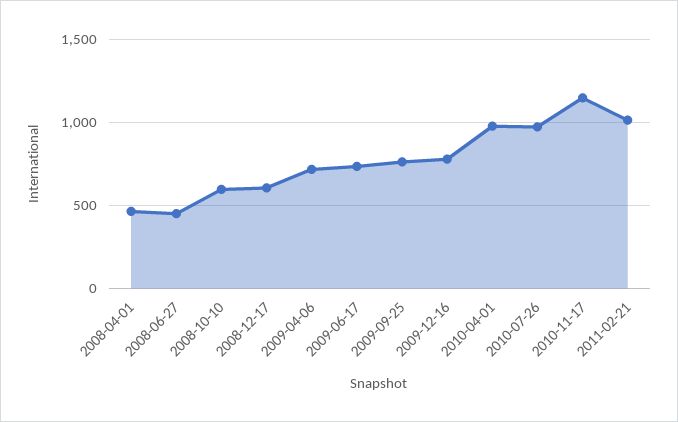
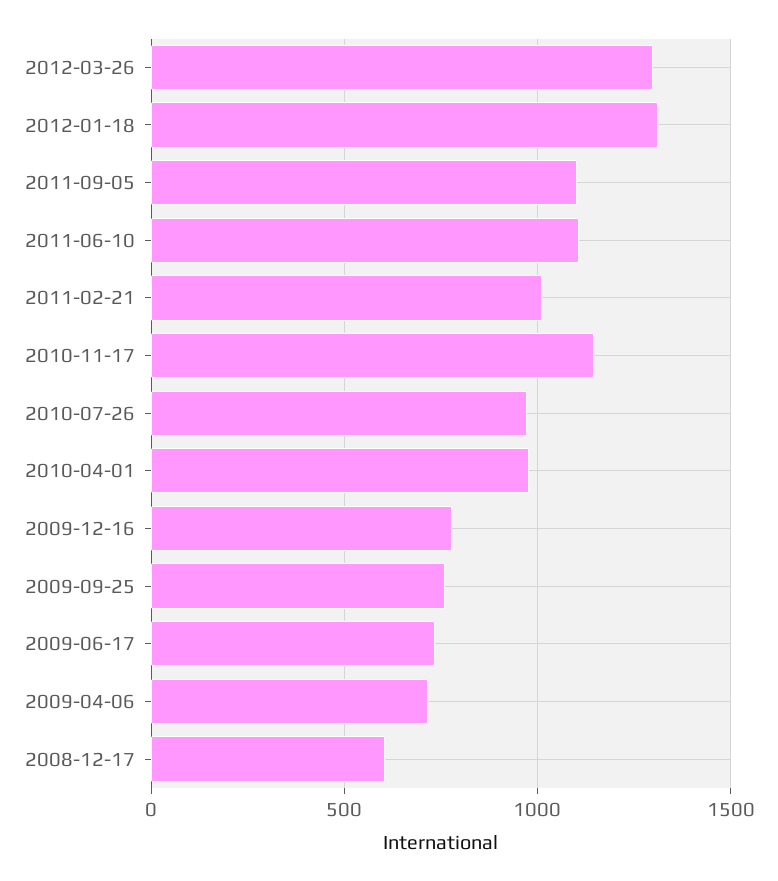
2008-04-01: 450 -> none
2008-06-27: 450 -> none
2008-10-10: 600 -> none
2012-03-26: none -> 1300
2012-01-18: none -> 1300
2011-09-05: none -> 1100
2011-06-10: none -> 1100

